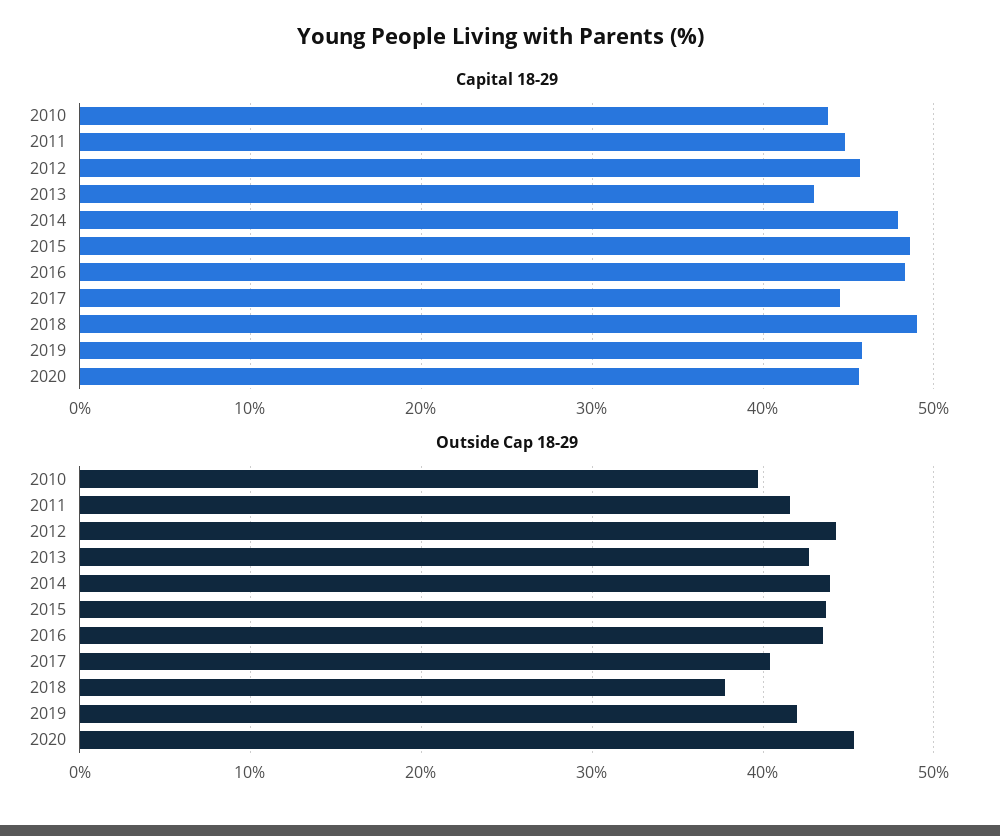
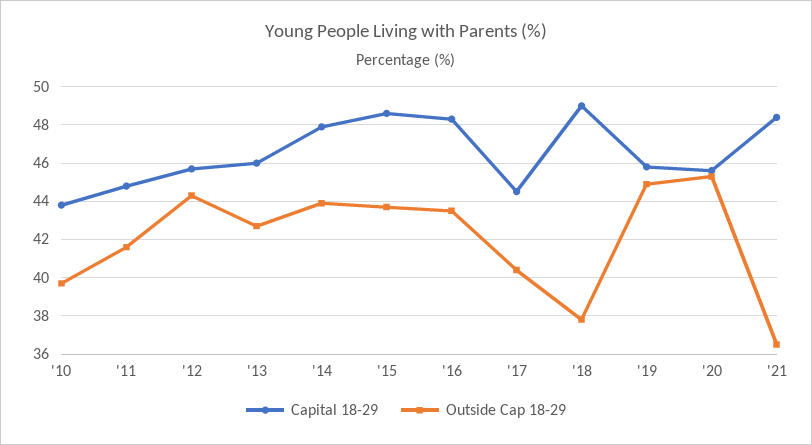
Capital 18-29, 2013: 43 -> 46
Outside Cap 18-29, 2019: 42 -> 45
Capital 18-29, '21: none -> 48.5
Outside Cap 18-29, '21: none -> 36.5

